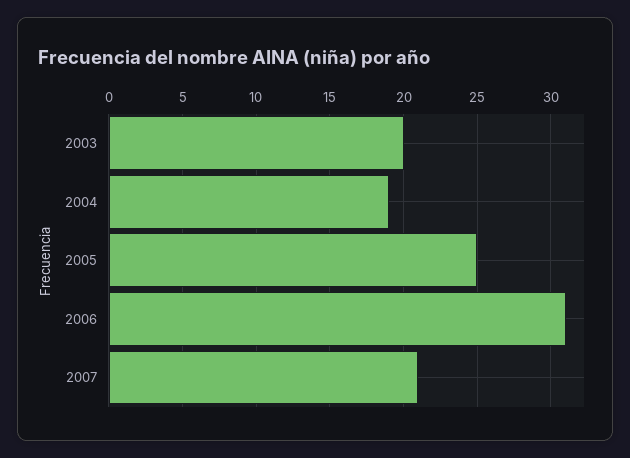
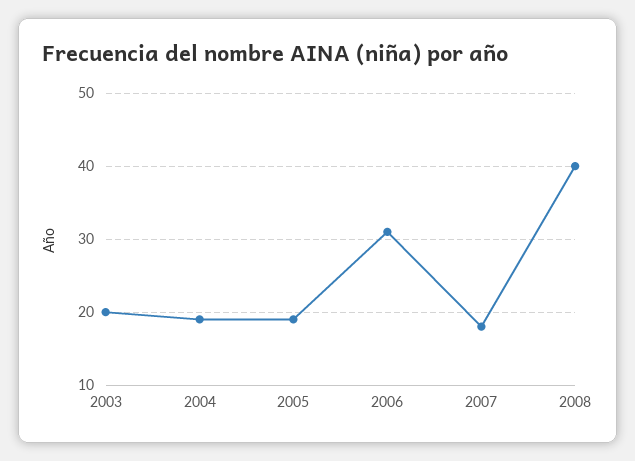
2005: 25 -> 19
2007: 21 -> 18
2008: none -> 40

